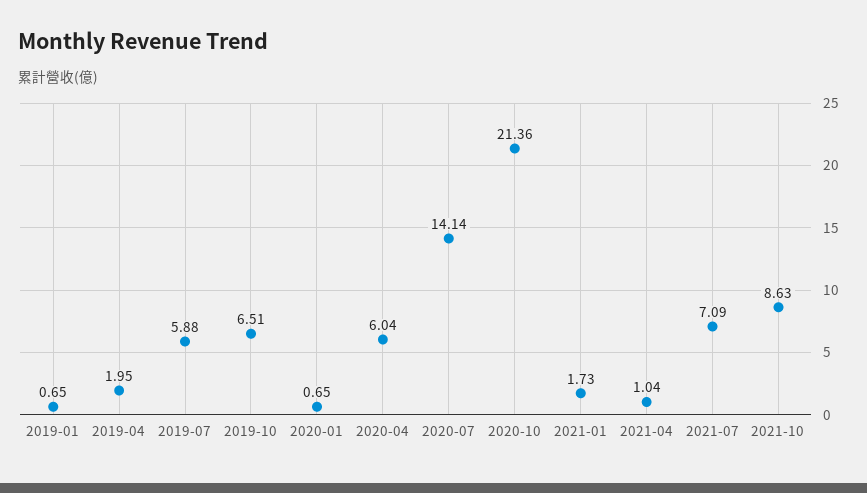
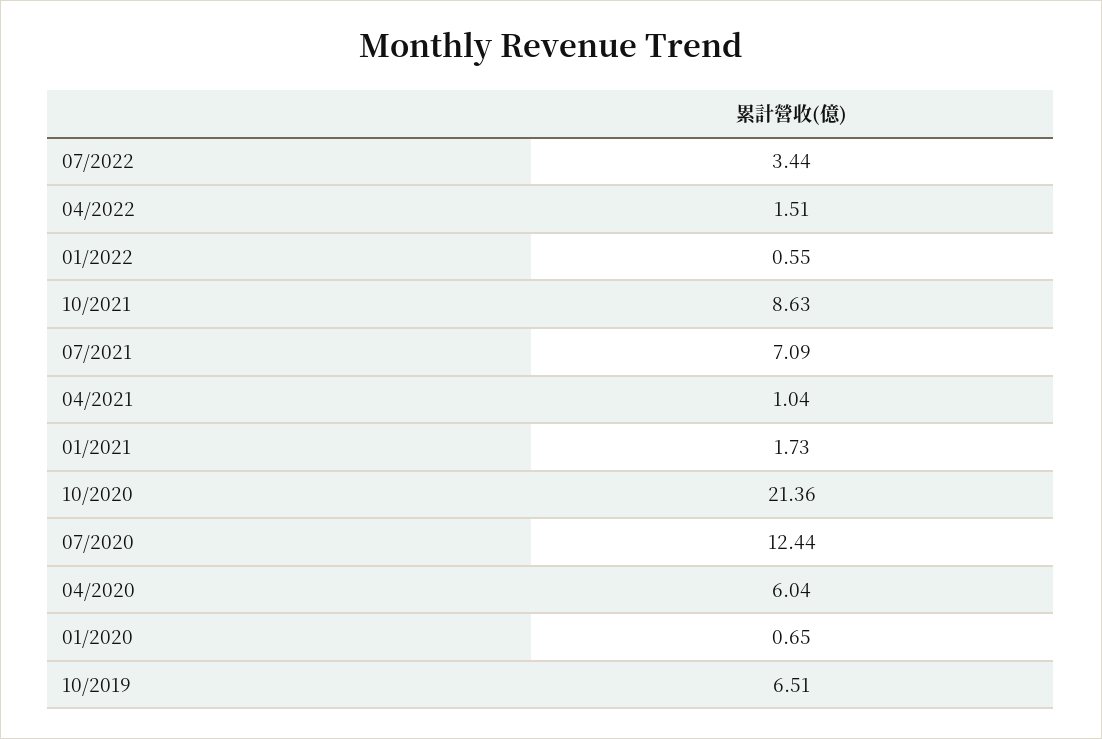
2019-01: 0.65 -> none
2019-04: 1.95 -> none
2019-07: 5.88 -> none
2020-07: 14.14 -> 12.44
07/2022: none -> 3.44
04/2022: none -> 1.51
01/2022: none -> 0.55

